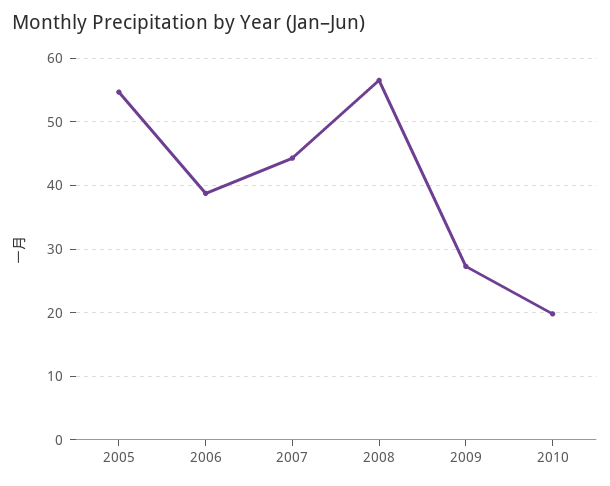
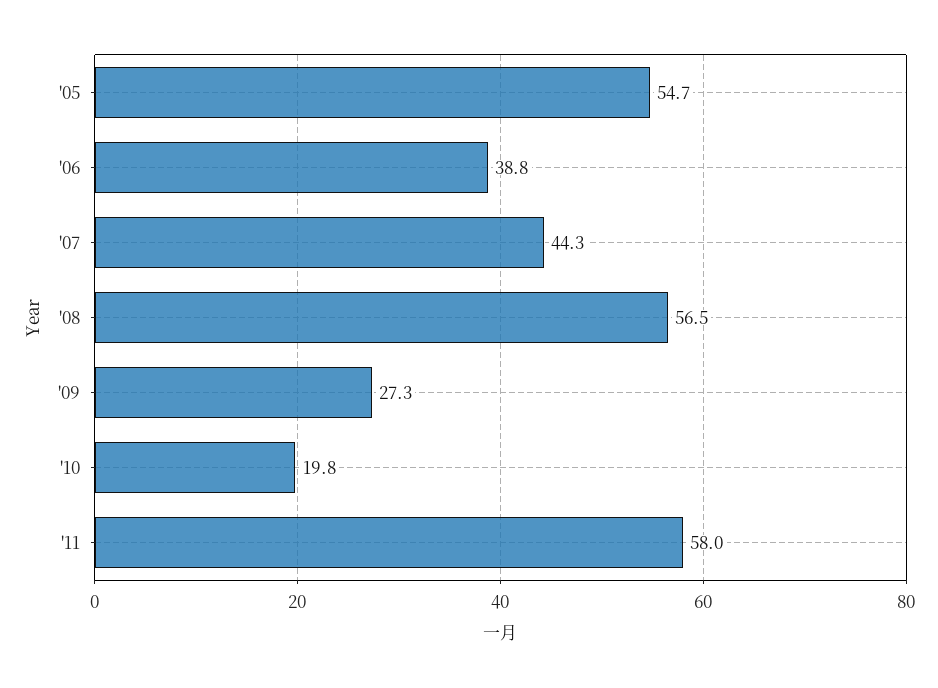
'11: none -> 58

